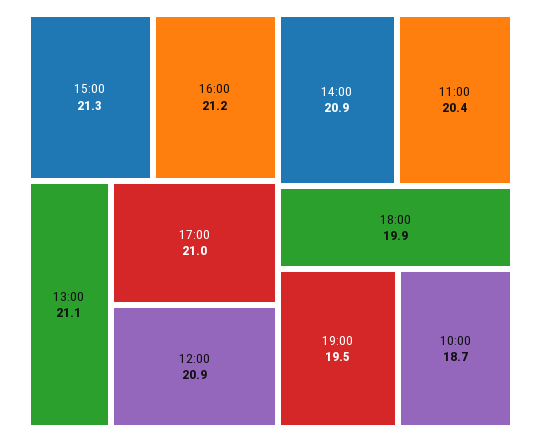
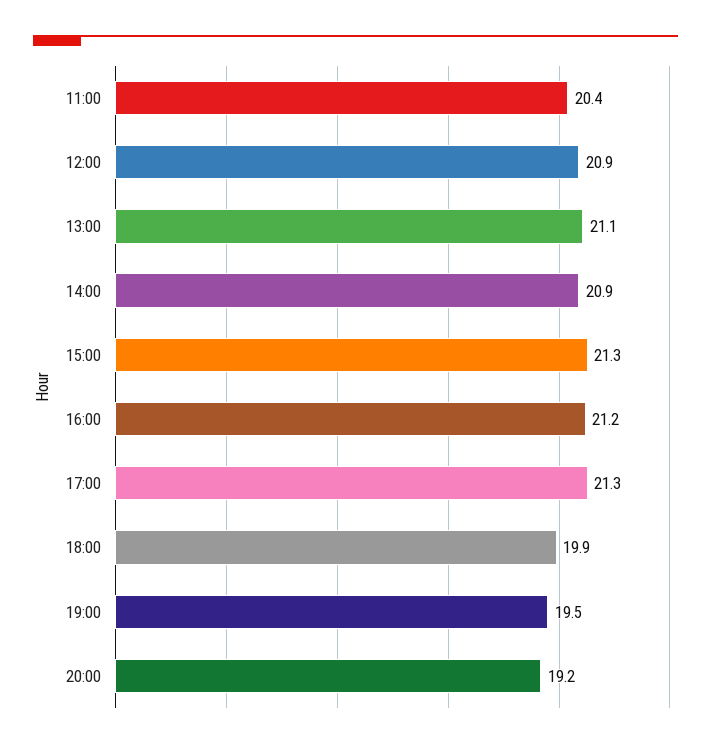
17:00: 21 -> 21.3
10:00: 18.7 -> none
20:00: none -> 19.2

